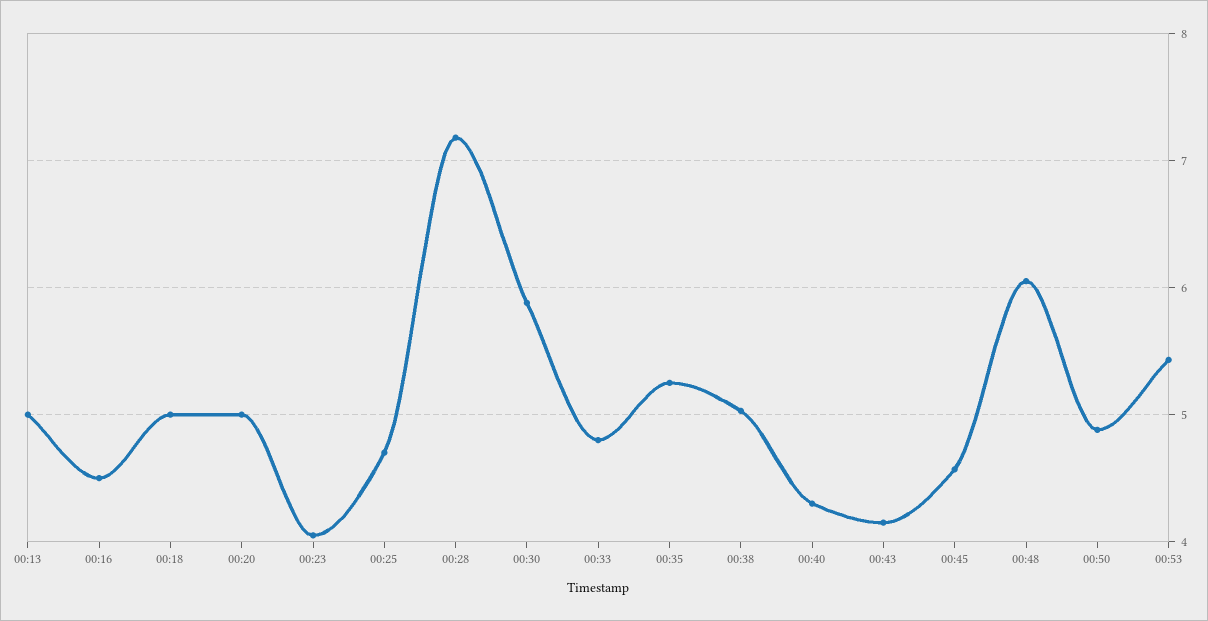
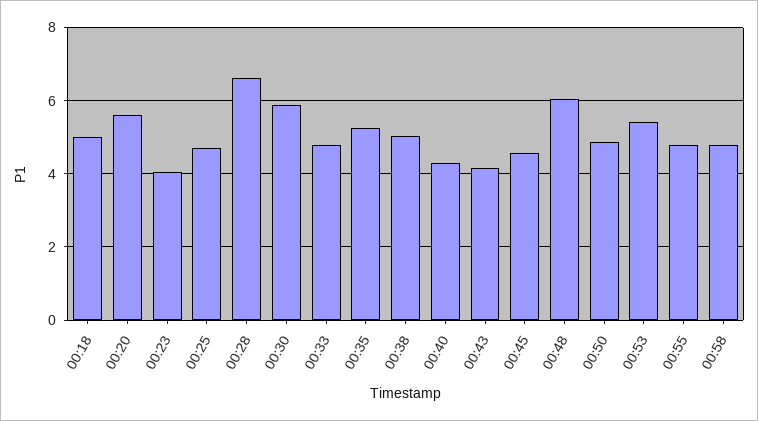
00:13: 5 -> none
00:16: 4.5 -> none
00:20: 5 -> 5.6
00:28: 7.2 -> 6.6
00:55: none -> 4.8
00:58: none -> 4.8

